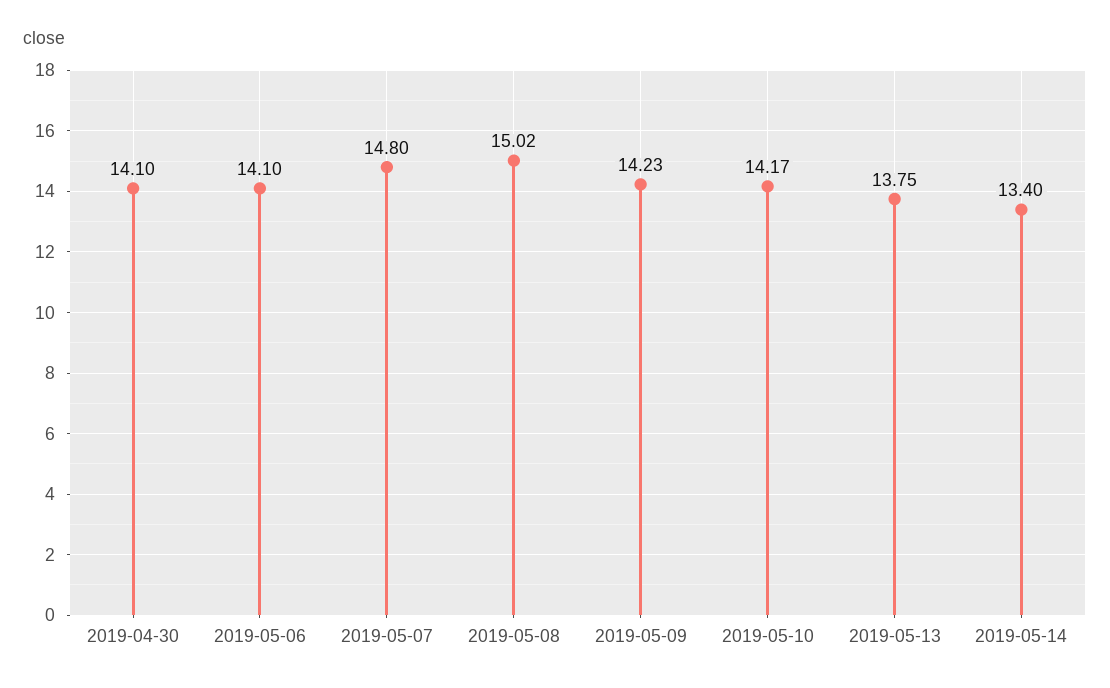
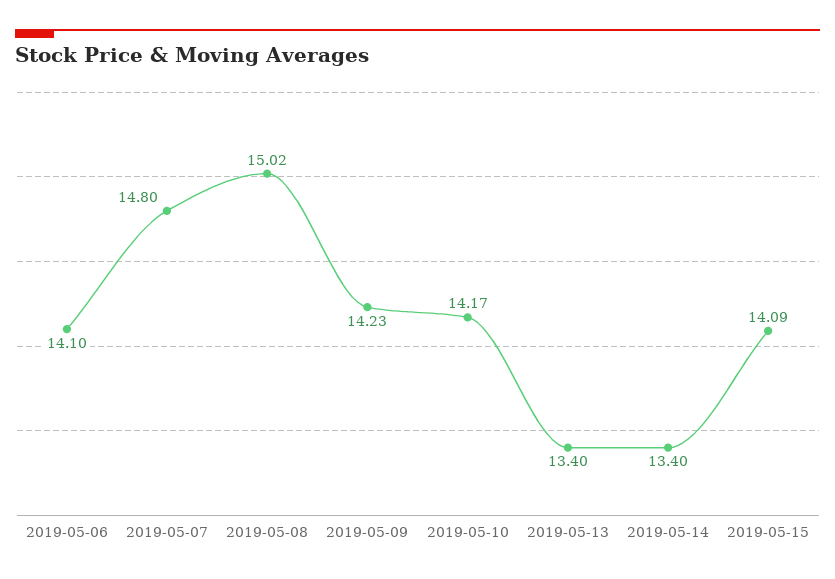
2019-04-30: 14.1 -> none
2019-05-13: 13.75 -> 13.4
2019-05-15: none -> 14.09

